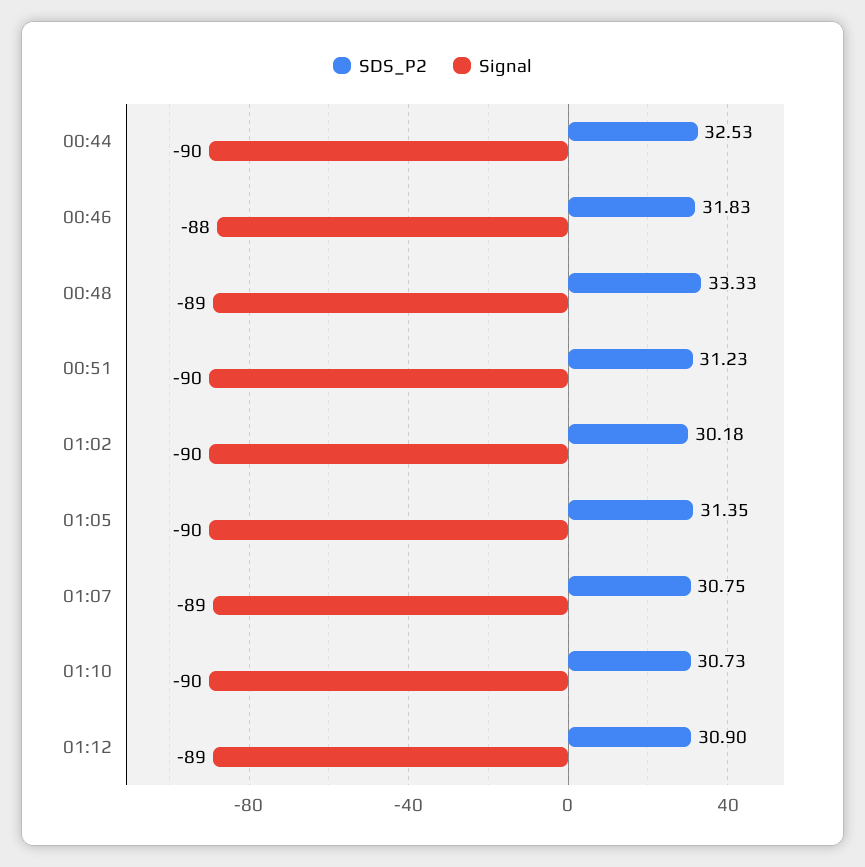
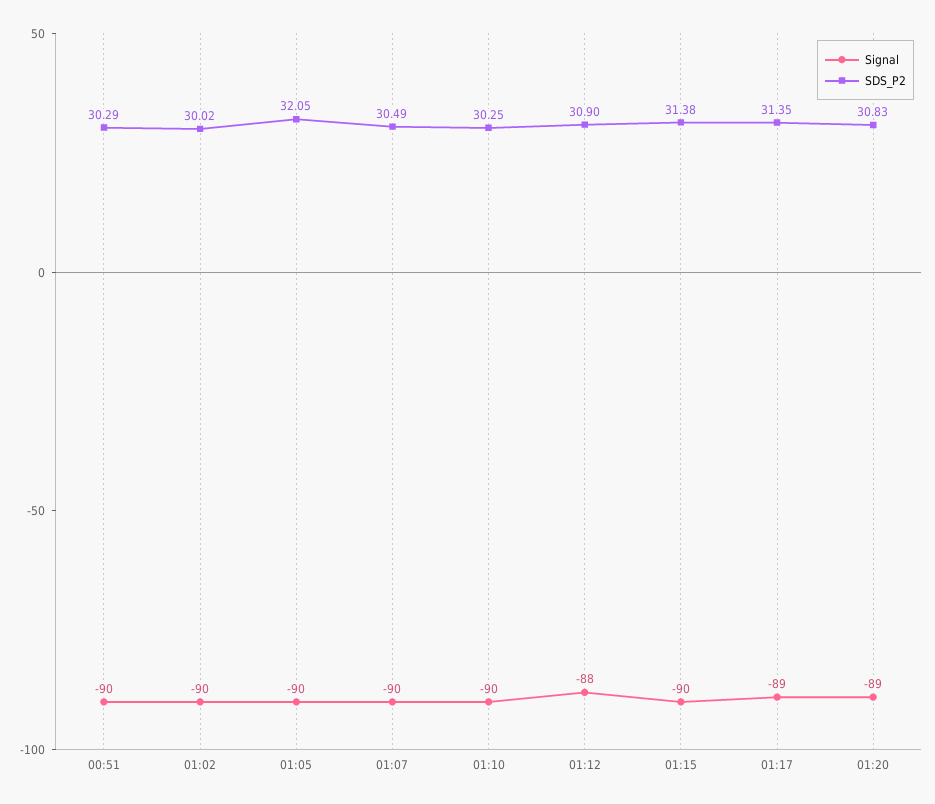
SDS_P2, 00:44: 32.53 -> none
Signal, 00:44: -90 -> none
SDS_P2, 00:46: 31.83 -> none
Signal, 00:46: -88 -> none
SDS_P2, 00:48: 33.33 -> none
Signal, 00:48: -89 -> none
SDS_P2, 00:51: 31.23 -> 30.29
SDS_P2, 01:02: 30.18 -> 30.02
SDS_P2, 01:05: 31.35 -> 32.05
SDS_P2, 01:07: 30.75 -> 30.49
Signal, 01:07: -89 -> -90
SDS_P2, 01:10: 30.73 -> 30.25
Signal, 01:12: -89 -> -88
Signal, 01:15: none -> -90
SDS_P2, 01:15: none -> 31.38
Signal, 01:17: none -> -89
SDS_P2, 01:17: none -> 31.35
Signal, 01:20: none -> -89
SDS_P2, 01:20: none -> 30.83

